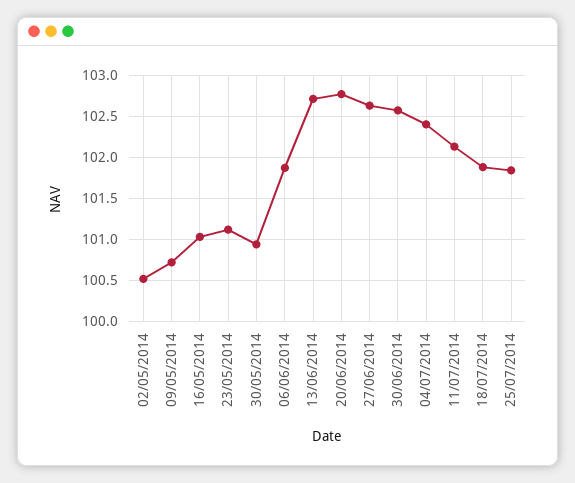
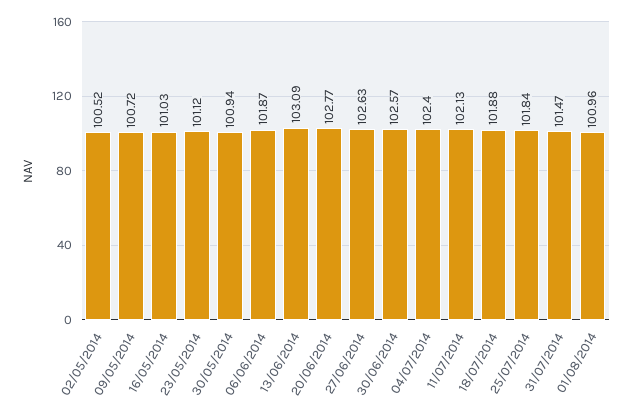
13/06/2014: 102.7 -> 103.09
31/07/2014: none -> 101.47
01/08/2014: none -> 100.96

